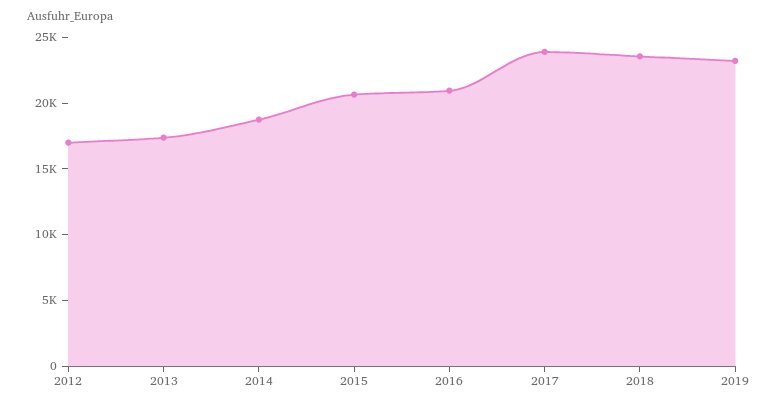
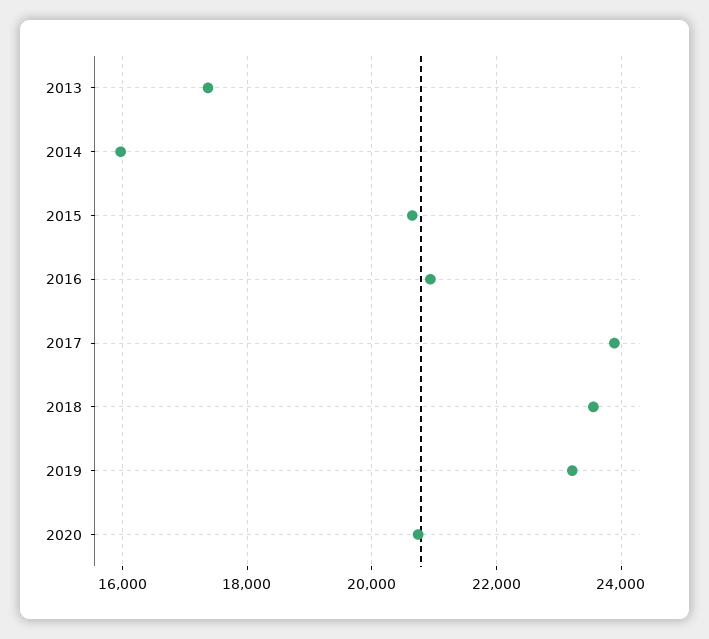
2012: 17000 -> none
2014: 19000 -> 16000
2020: none -> 20800

